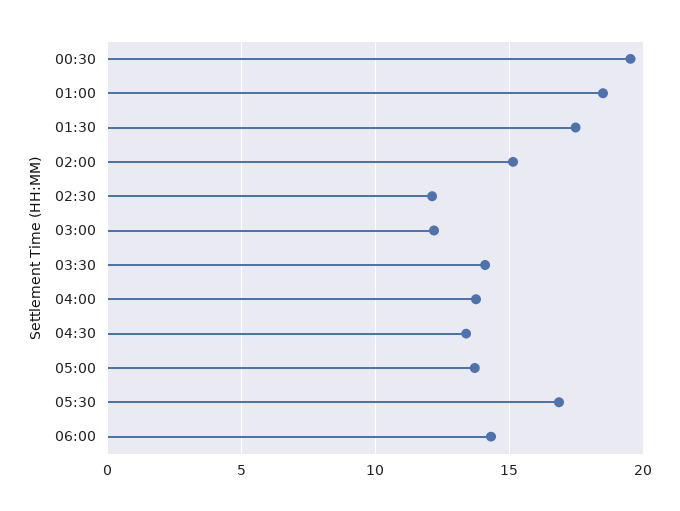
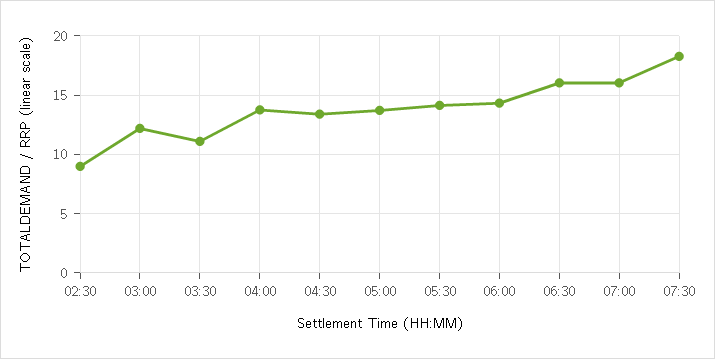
00:30: 19.5 -> none
01:00: 18.5 -> none
01:30: 17.5 -> none
02:00: 15 -> none
02:30: 12 -> 9
03:30: 14 -> 11
05:30: 17 -> 14
06:30: none -> 16
07:00: none -> 16
07:30: none -> 18

